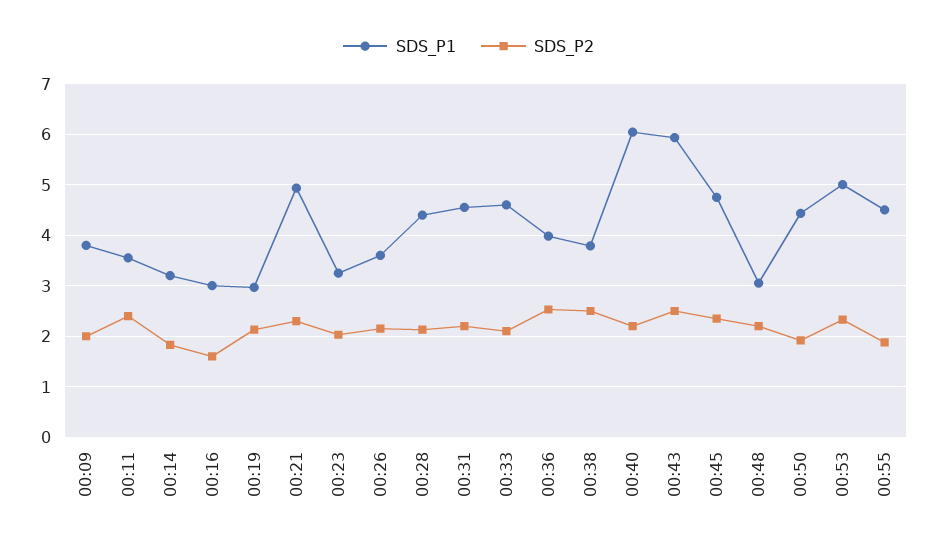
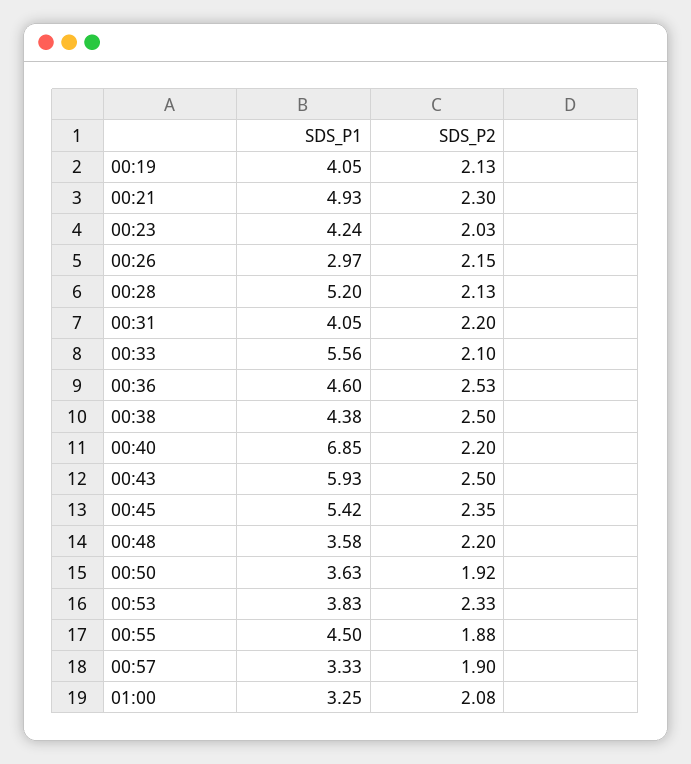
SDS_P1, 00:09: 3.8 -> none
SDS_P2, 00:09: 2 -> none
SDS_P1, 00:11: 3.6 -> none
SDS_P2, 00:11: 2.4 -> none
SDS_P1, 00:14: 3.2 -> none
SDS_P2, 00:14: 1.8 -> none
SDS_P1, 00:16: 3 -> none
SDS_P2, 00:16: 1.6 -> none
SDS_P1, 00:19: 3 -> 4.05
SDS_P1, 00:23: 3.2 -> 4.24
SDS_P1, 00:26: 3.6 -> 2.97
SDS_P1, 00:28: 4.4 -> 5.2
SDS_P1, 00:31: 4.6 -> 4.05
SDS_P1, 00:33: 4.6 -> 5.56
SDS_P1, 00:36: 4 -> 4.6
SDS_P1, 00:38: 3.8 -> 4.38
SDS_P1, 00:40: 6 -> 6.85
SDS_P1, 00:45: 4.8 -> 5.42
SDS_P1, 00:48: 3 -> 3.58
SDS_P1, 00:50: 4.4 -> 3.63
SDS_P1, 00:53: 5 -> 3.83
SDS_P1, 00:57: none -> 3.33
SDS_P2, 00:57: none -> 1.9
SDS_P1, 01:00: none -> 3.25
SDS_P2, 01:00: none -> 2.08

